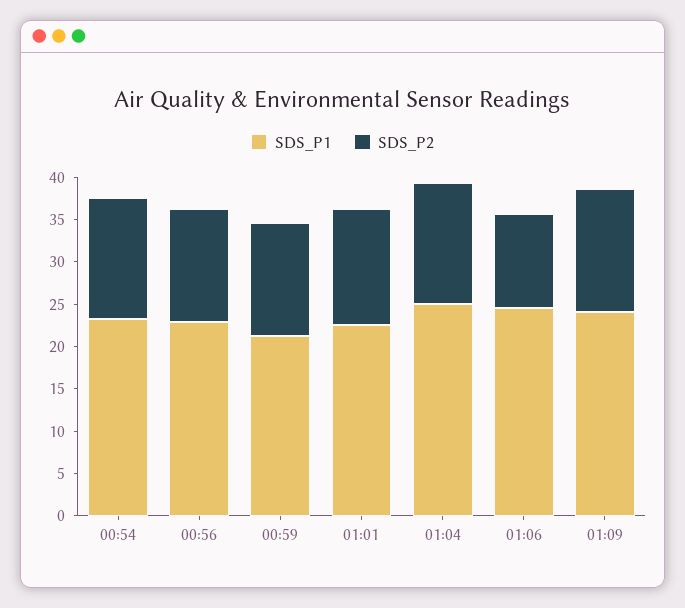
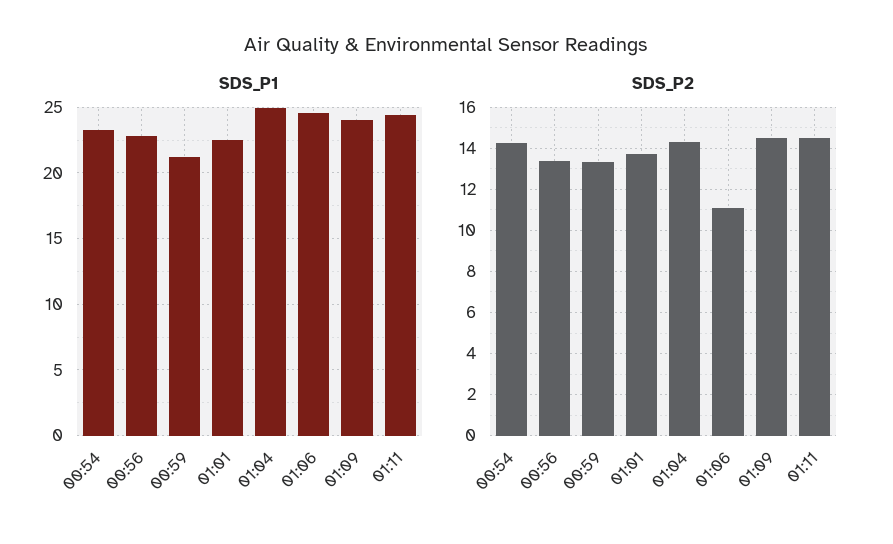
SDS_P1, 01:11: none -> 24.5
SDS_P2, 01:11: none -> 14.5

